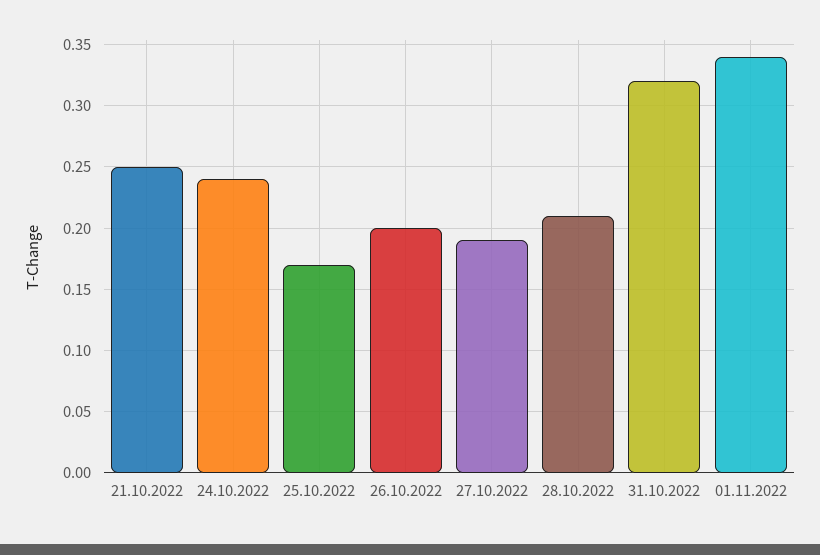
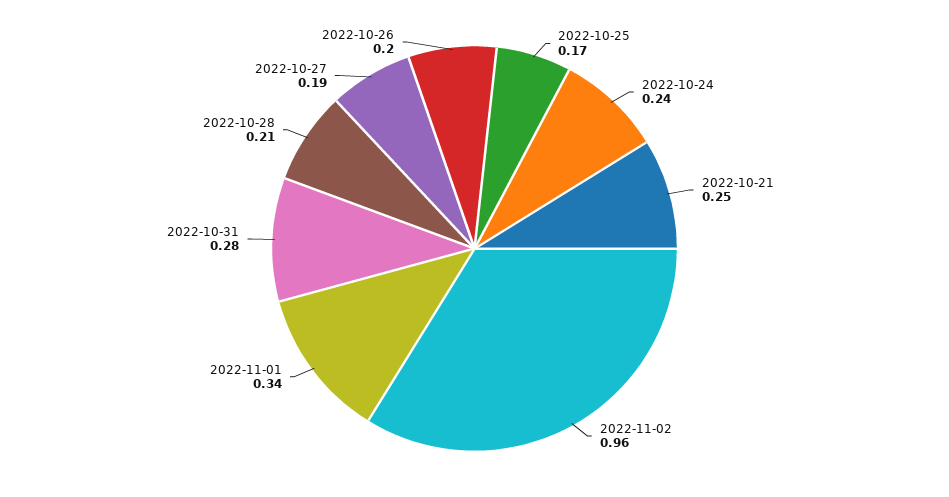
31.10.2022: 0.32 -> 0.28
2022-11-02: none -> 0.96

